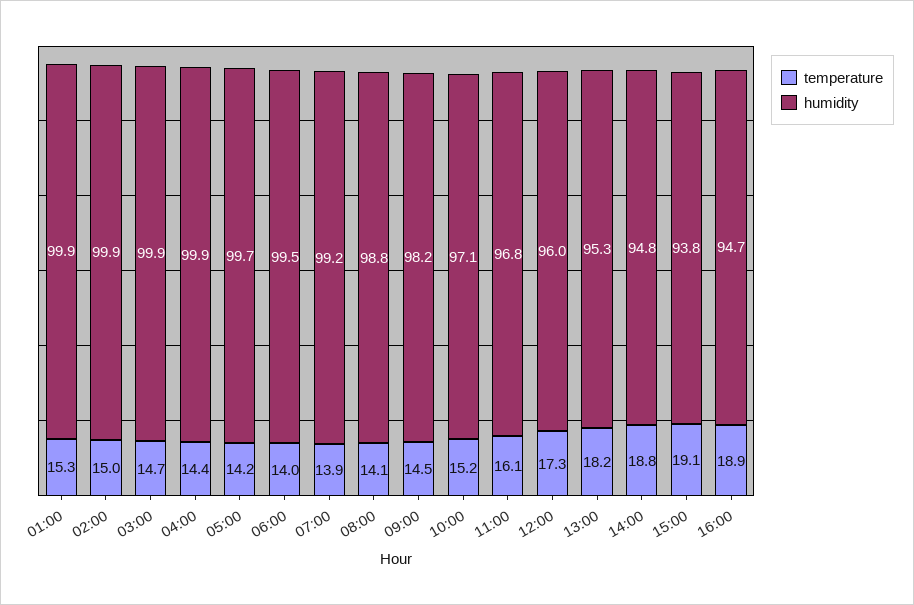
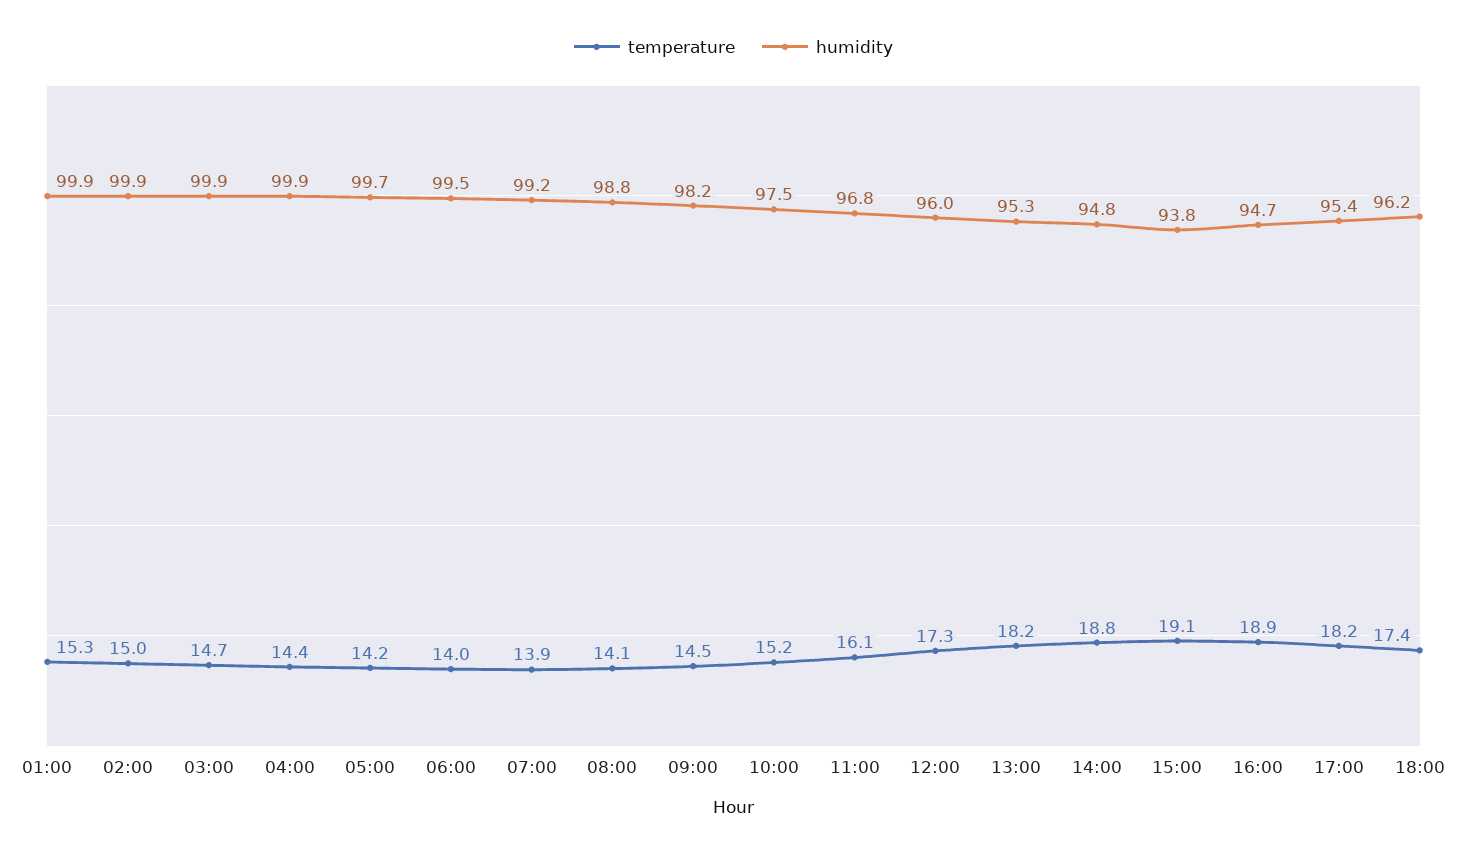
humidity, 10:00: 97.1 -> 97.5
temperature, 17:00: none -> 18.2
humidity, 17:00: none -> 95.4
temperature, 18:00: none -> 17.4
humidity, 18:00: none -> 96.2

